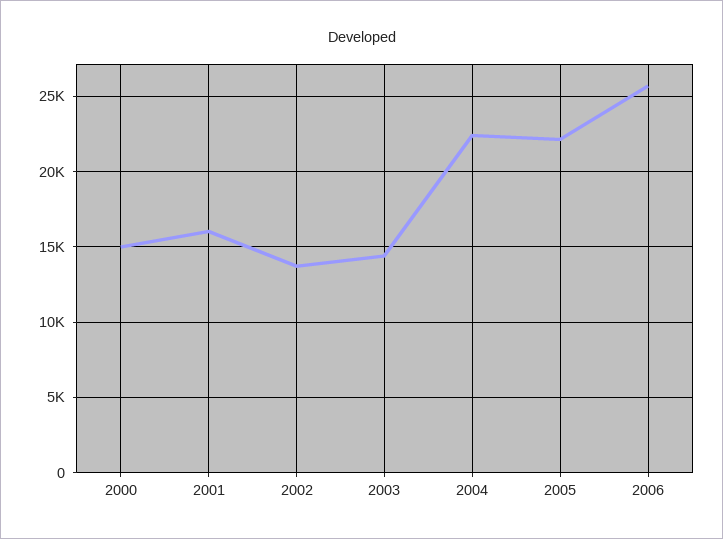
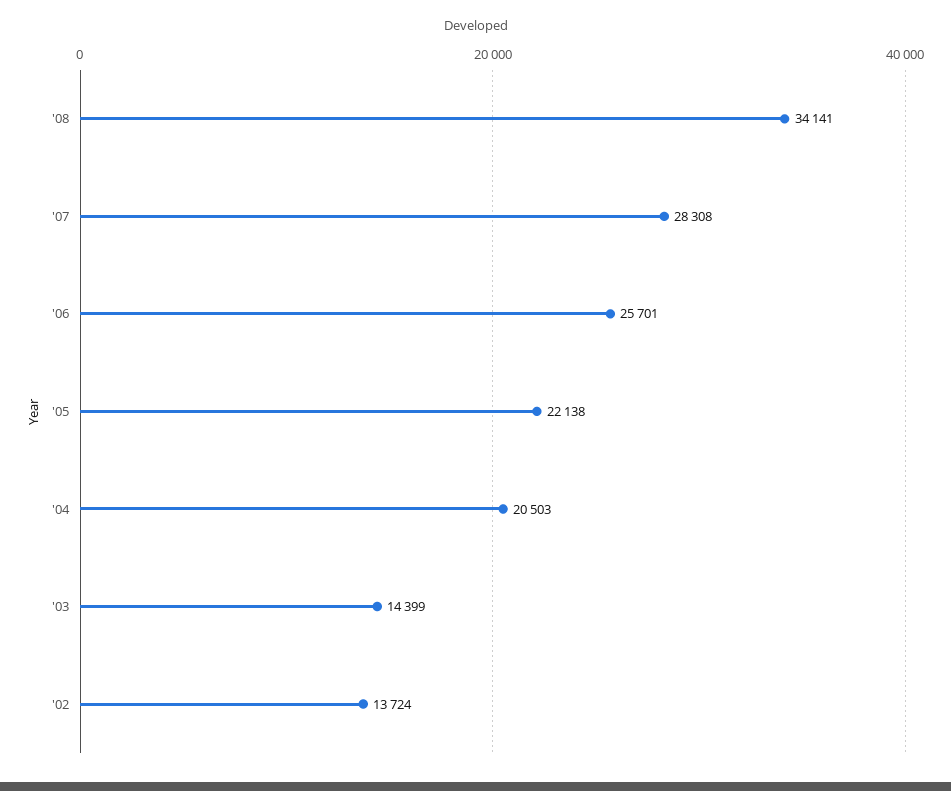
2000: 15000 -> none
2001: 16000 -> none
2004: 22500 -> 20503
'08: none -> 34141
'07: none -> 28308

